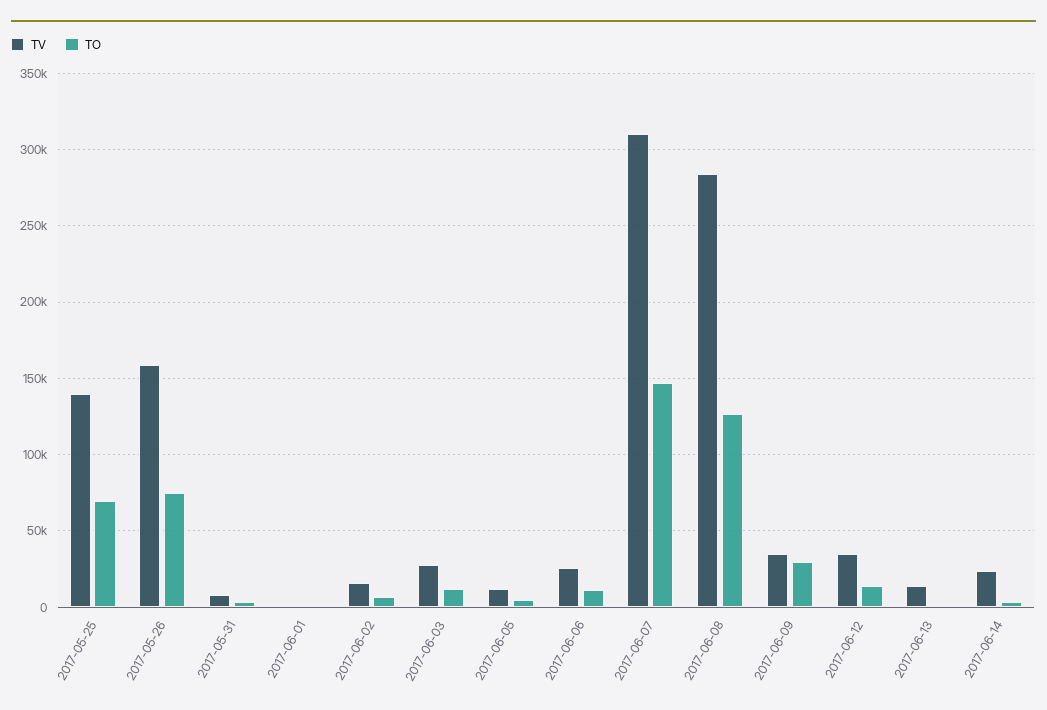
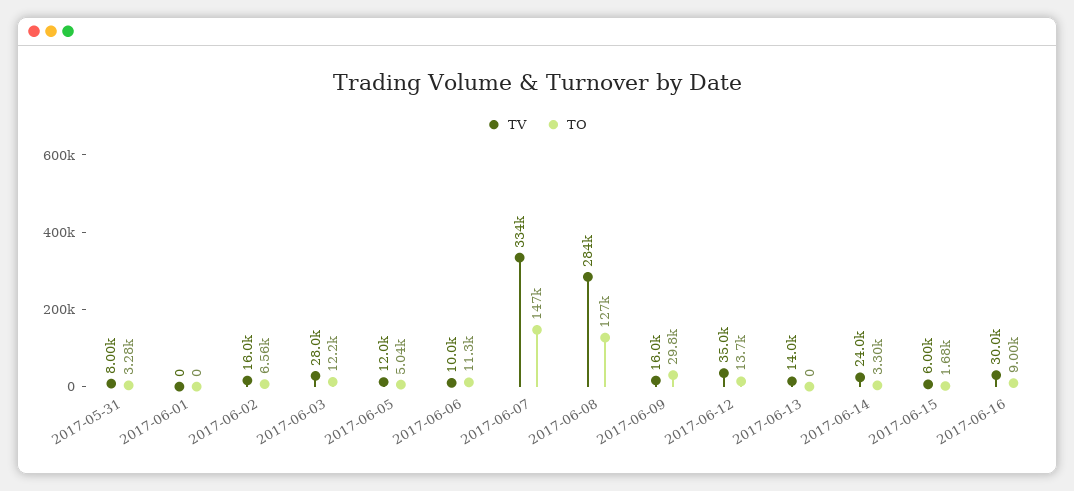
TV, 2017-05-25: 140000 -> none
TO, 2017-05-25: 70000 -> none
TV, 2017-05-26: 160000 -> none
TO, 2017-05-26: 75000 -> none
TV, 2017-06-06: 25000 -> 10000
TV, 2017-06-07: 310000 -> 334000
TV, 2017-06-09: 35000 -> 16000
TV, 2017-06-15: none -> 6000
TO, 2017-06-15: none -> 1680
TV, 2017-06-16: none -> 30000
TO, 2017-06-16: none -> 9000

